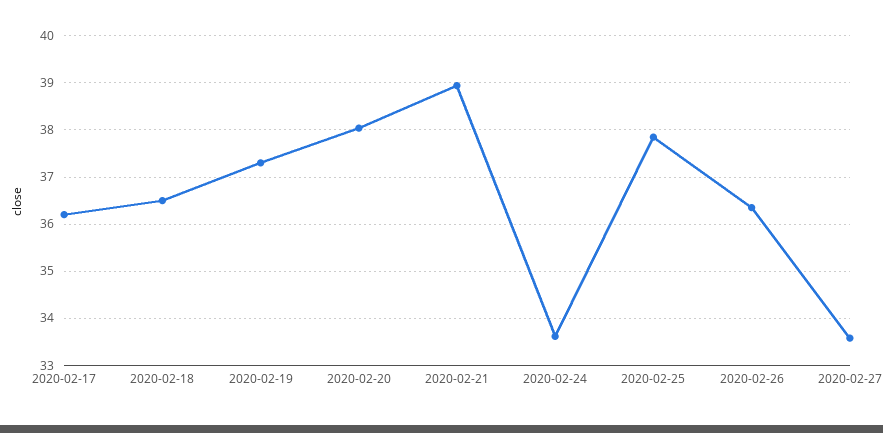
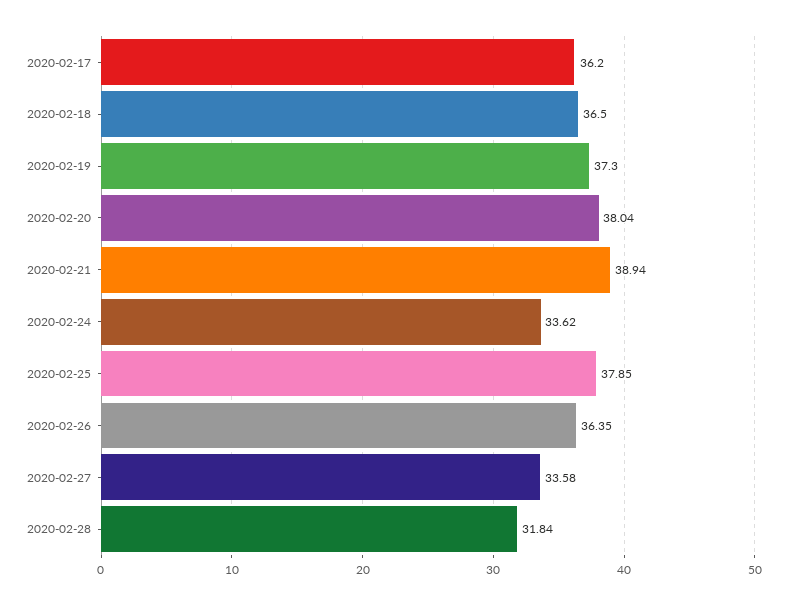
2020-02-28: none -> 31.84

